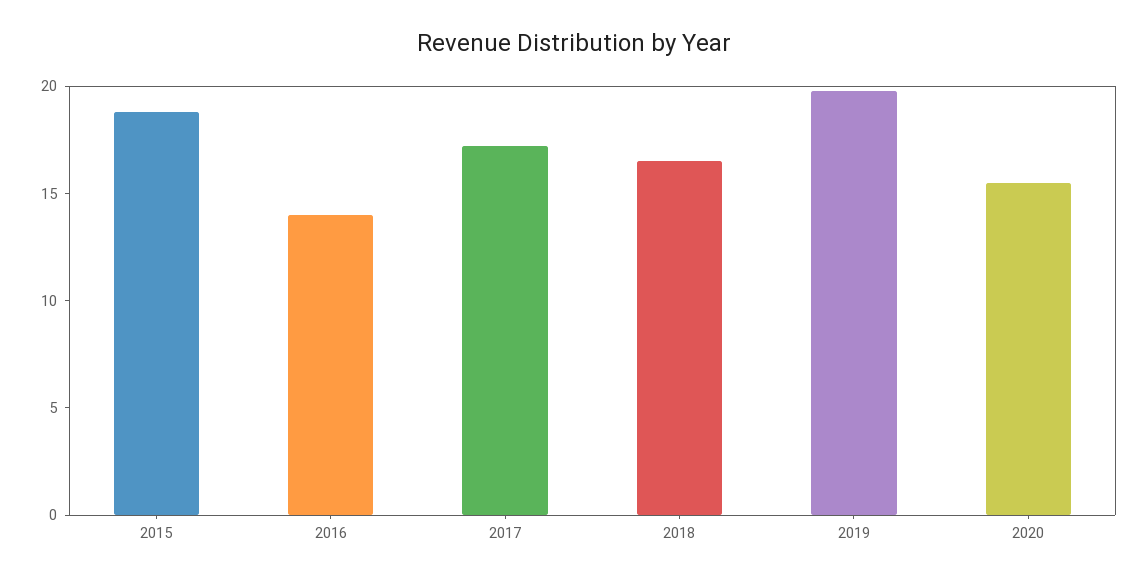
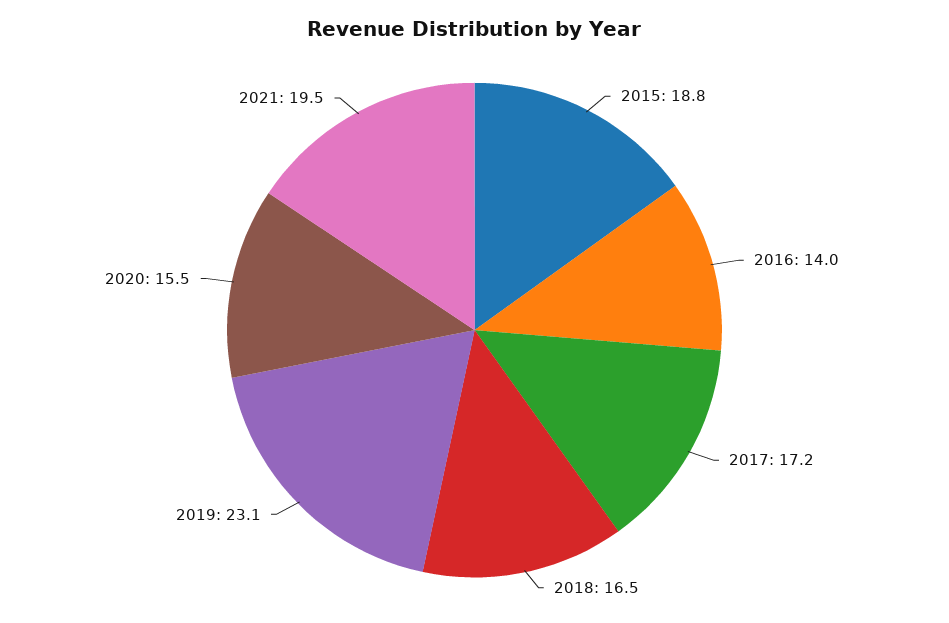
2019: 20 -> 23.1
2021: none -> 19.5

